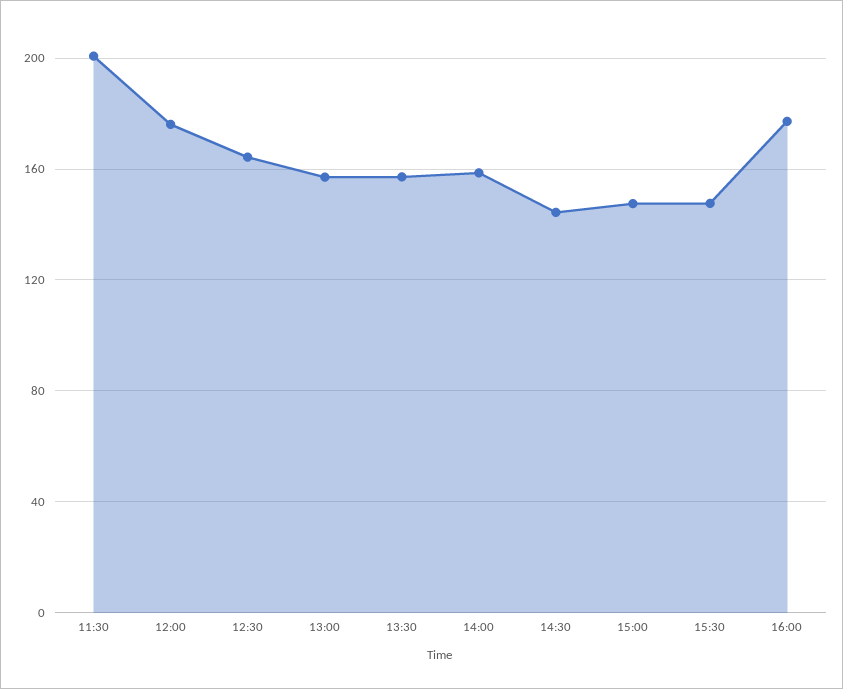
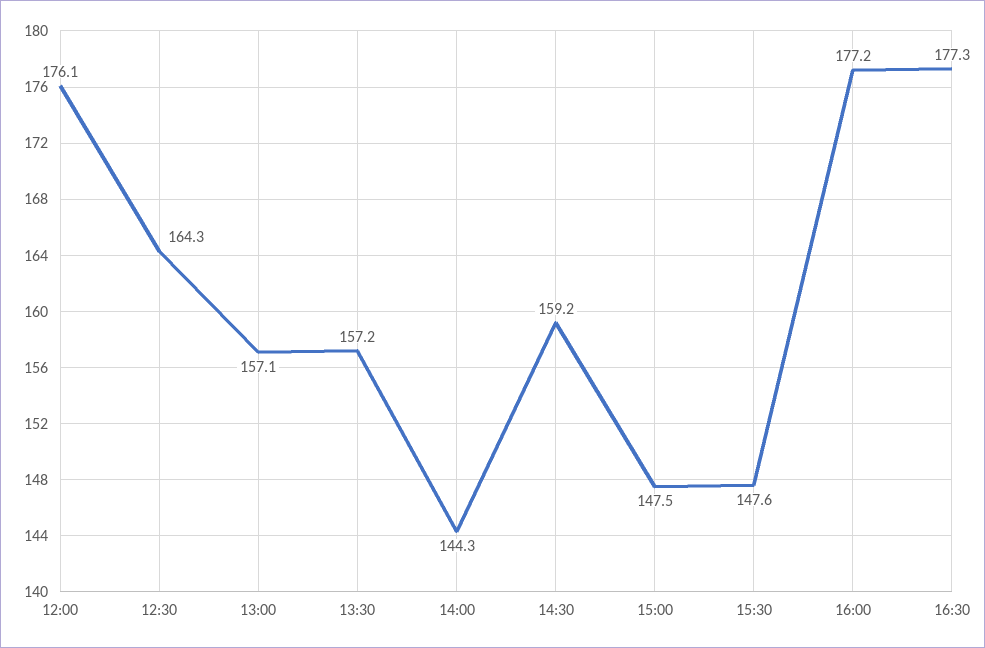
11:30: 200 -> none
14:00: 160 -> 144.3
14:30: 145 -> 159.2
16:30: none -> 177.3

